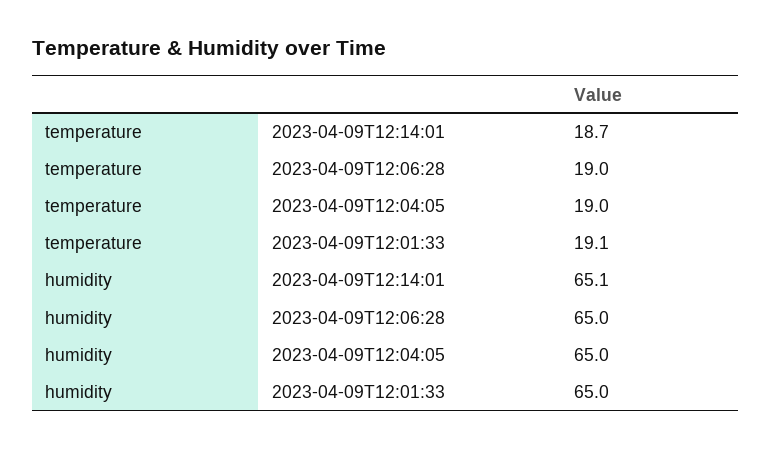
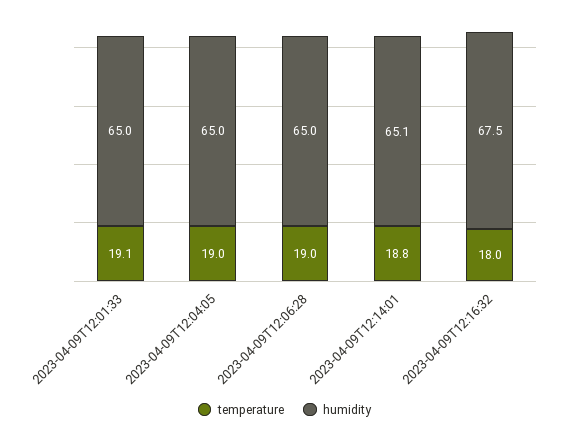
temperature, 2023-04-09T12:14:01: 18.7 -> 18.8
temperature, 2023-04-09T12:16:32: none -> 18
humidity, 2023-04-09T12:16:32: none -> 67.5

